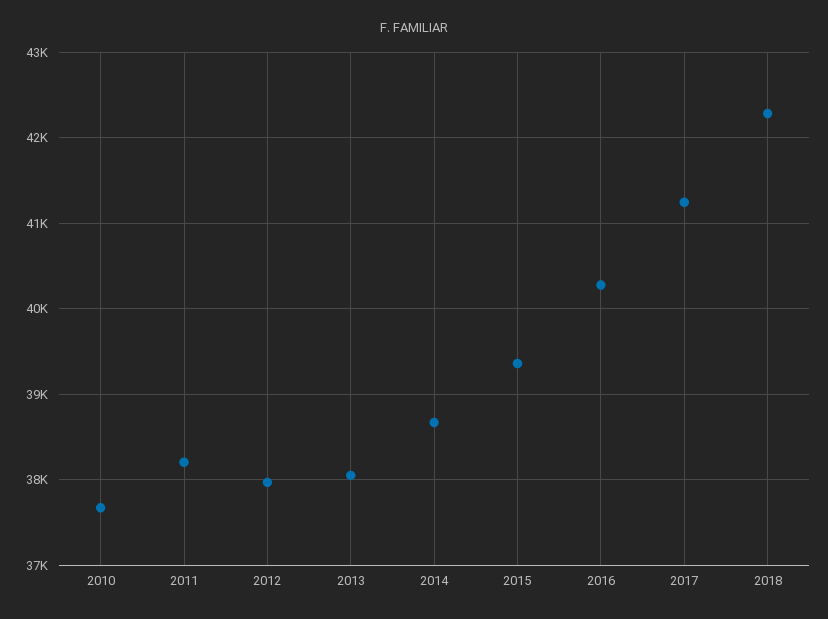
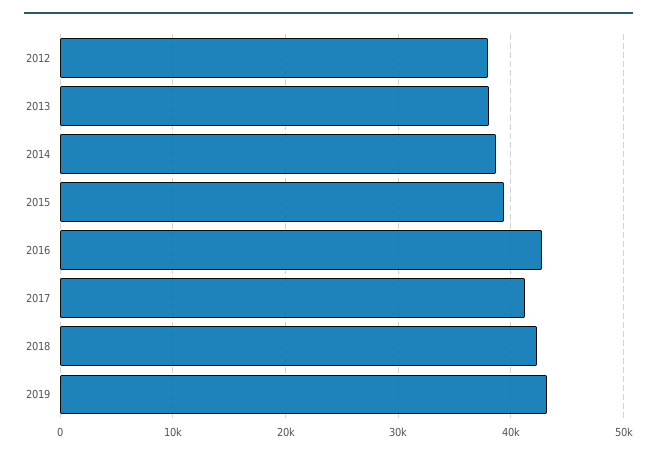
2010: 37700 -> none
2011: 38200 -> none
2016: 40300 -> 43000
2019: none -> 43000

